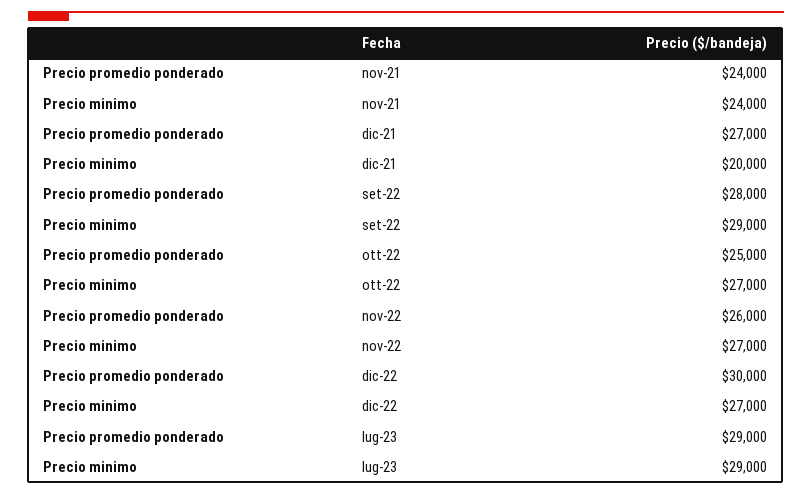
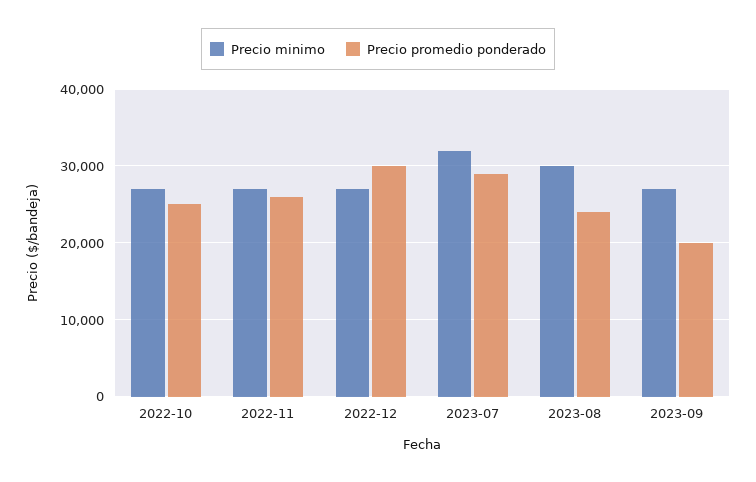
Precio promedio ponderado, nov-21: 24000 -> none
Precio minimo, nov-21: 24000 -> none
Precio promedio ponderado, dic-21: 27000 -> none
Precio minimo, dic-21: 20000 -> none
Precio promedio ponderado, set-22: 28000 -> none
Precio minimo, set-22: 29000 -> none
Precio minimo, lug-23: 29000 -> 32000
Precio minimo, 2023-08: none -> 30000
Precio promedio ponderado, 2023-08: none -> 24000
Precio minimo, 2023-09: none -> 27000
Precio promedio ponderado, 2023-09: none -> 20000

